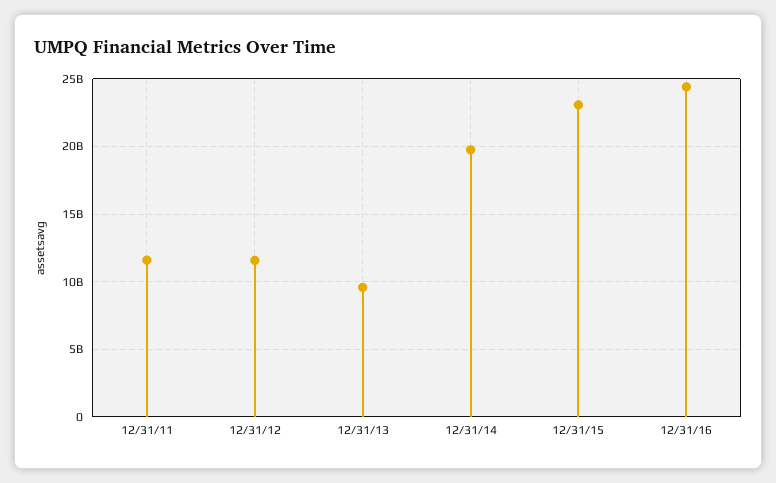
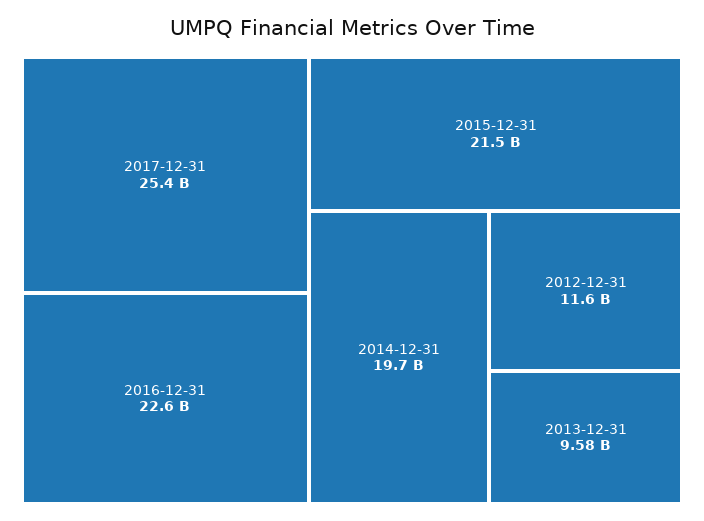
12/31/11: 11500000000 -> none
12/31/15: 23000000000 -> 21500000000
12/31/16: 24500000000 -> 22600000000
2017-12-31: none -> 25400000000

